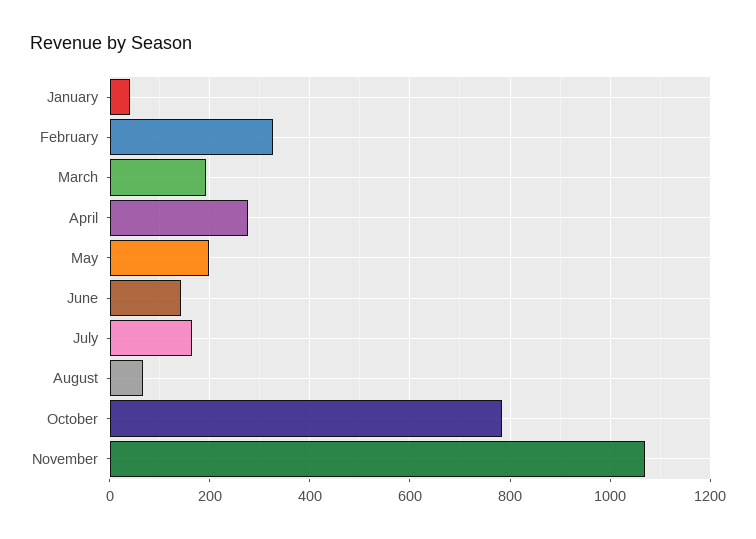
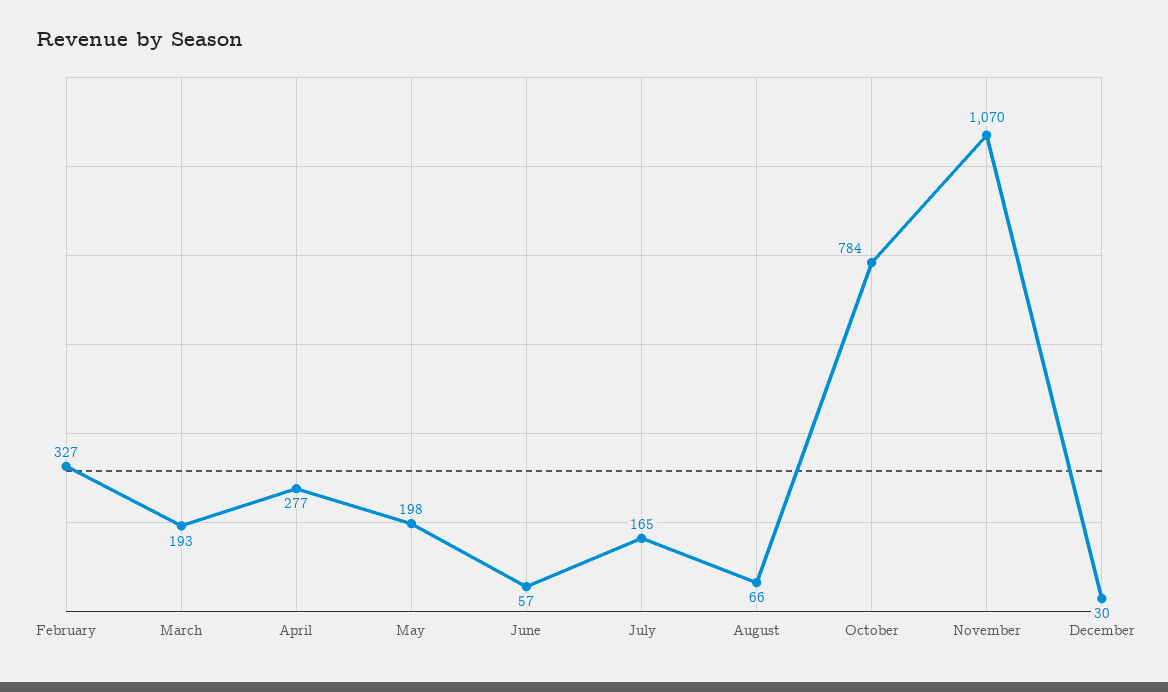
January: 40 -> none
June: 140 -> 57
December: none -> 30

